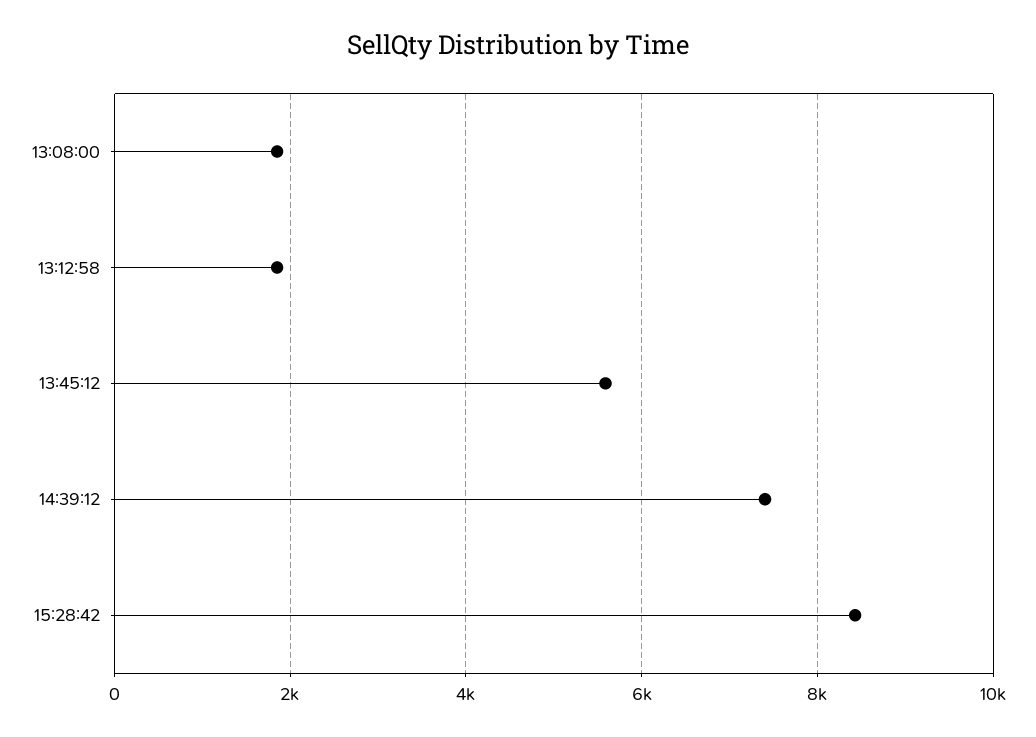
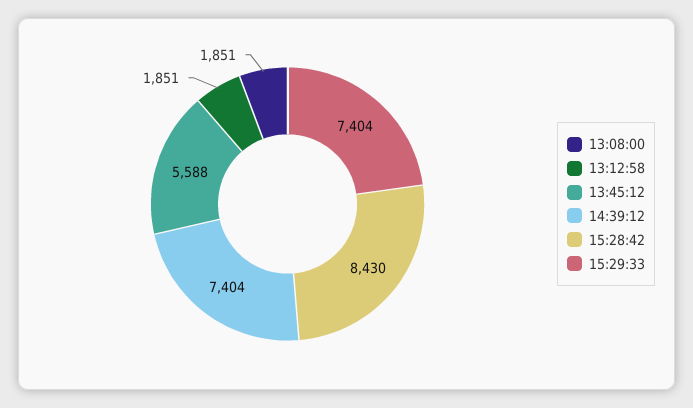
15:29:33: none -> 7404

